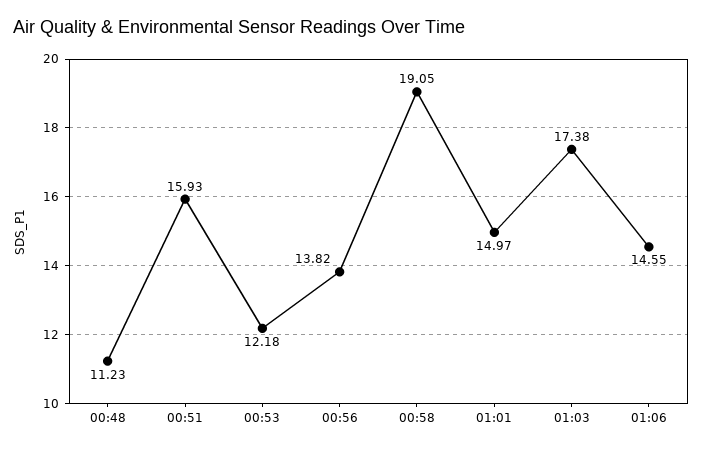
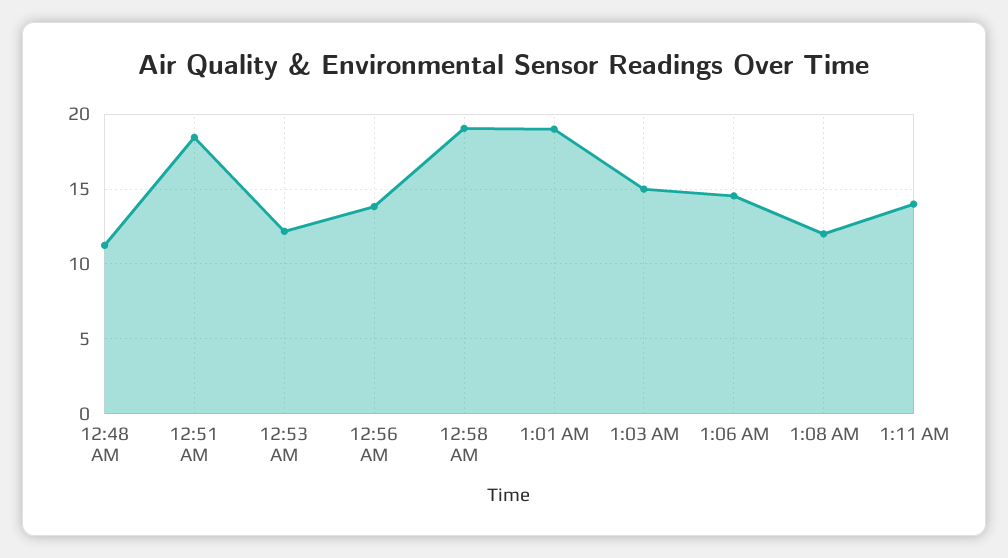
00:51: 15.93 -> 18.5
01:01: 14.97 -> 19
01:03: 17.38 -> 15
1:08 AM: none -> 12
1:11 AM: none -> 14

